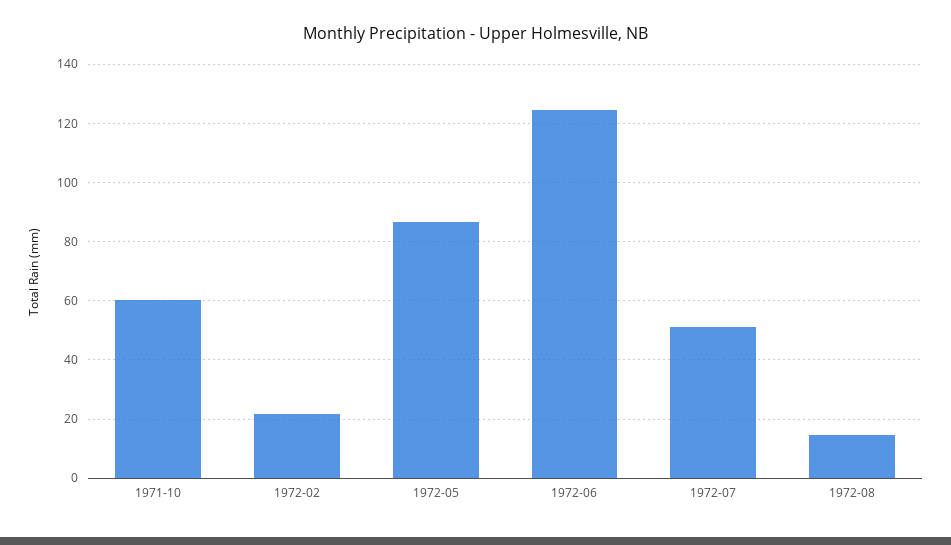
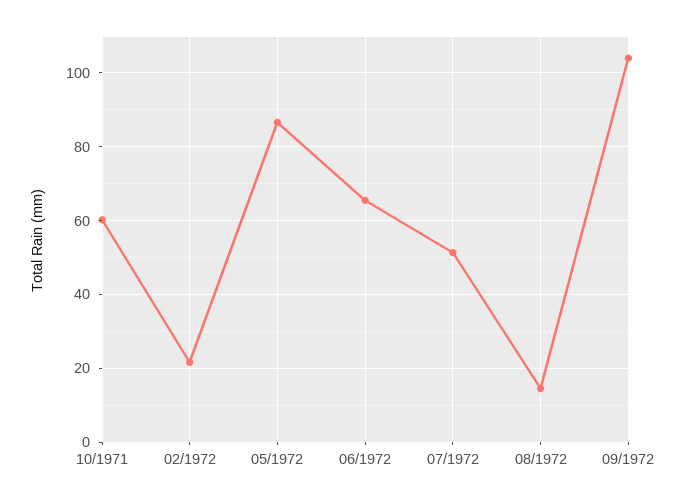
1972-06: 125 -> 66
09/1972: none -> 104

